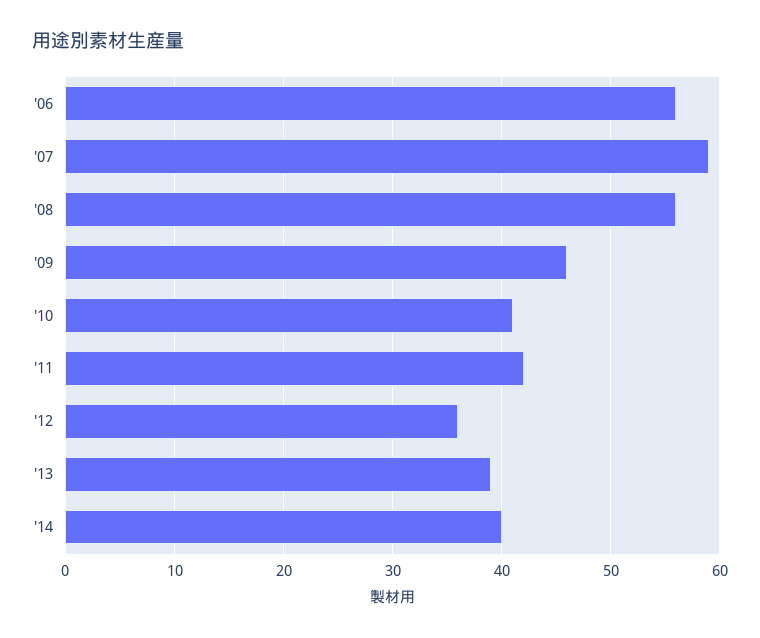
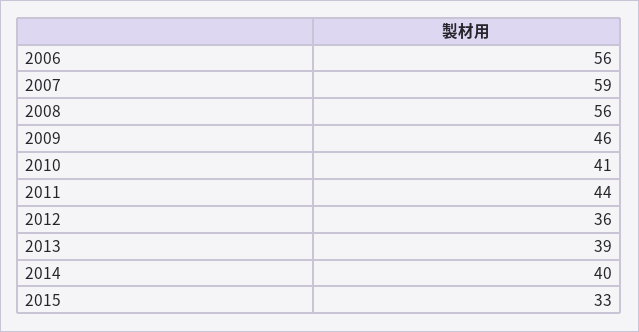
'11: 42 -> 44
2015: none -> 33

